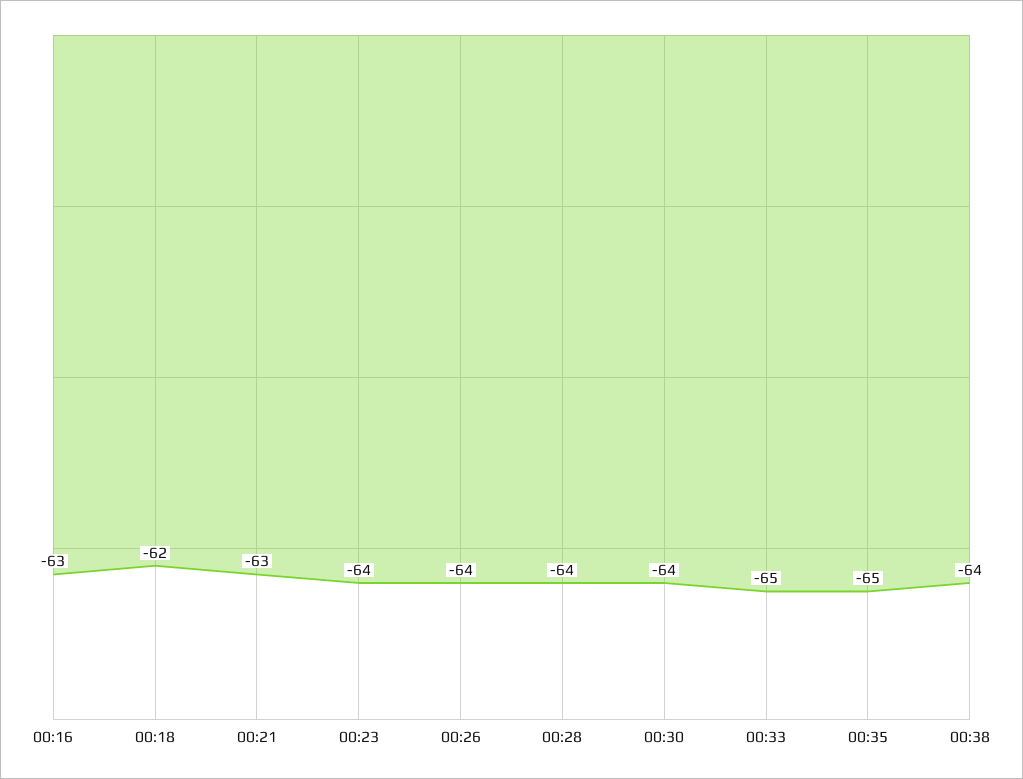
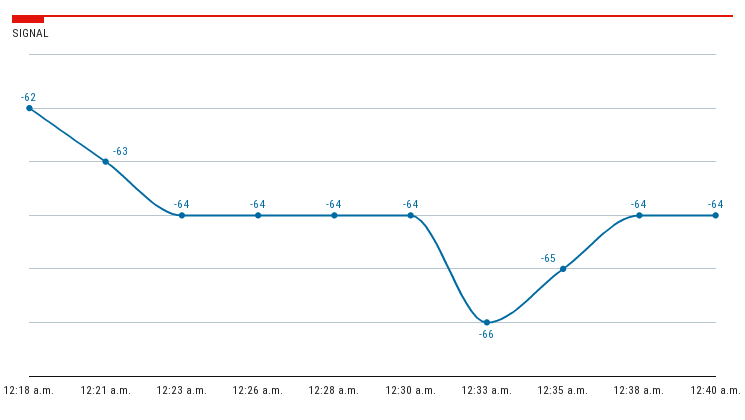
00:16: -63 -> none
00:33: -65 -> -66
12:40 a.m.: none -> -64

